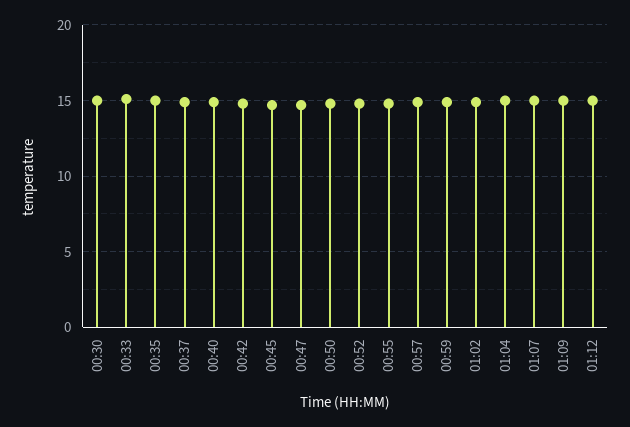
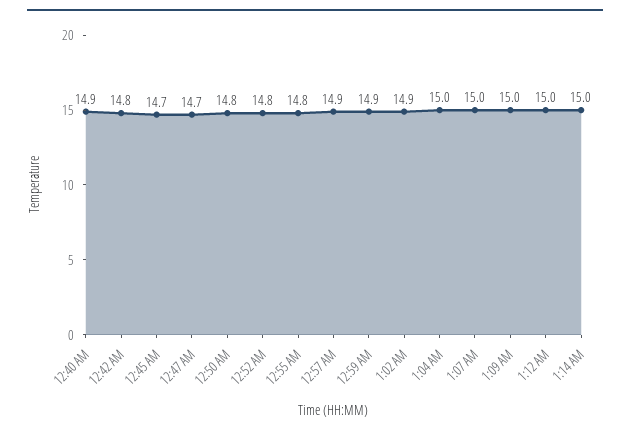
00:30: 15 -> none
00:33: 15 -> none
00:35: 15 -> none
00:37: 15 -> none
1:14 AM: none -> 15

